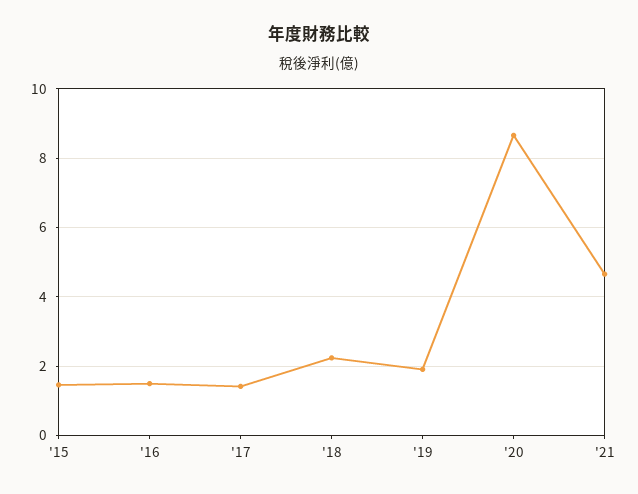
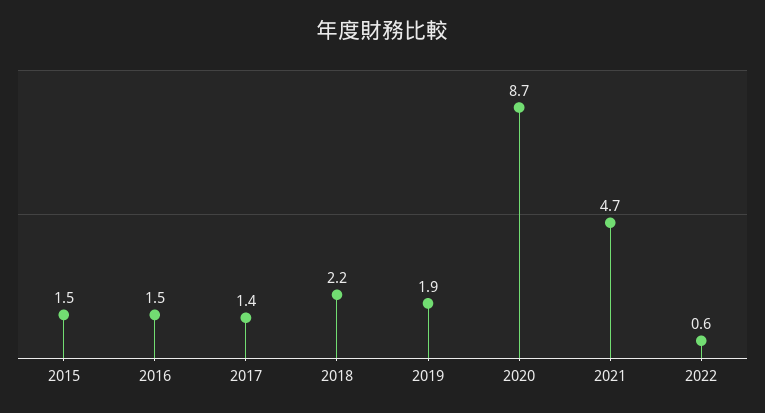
2022: none -> 0.6

